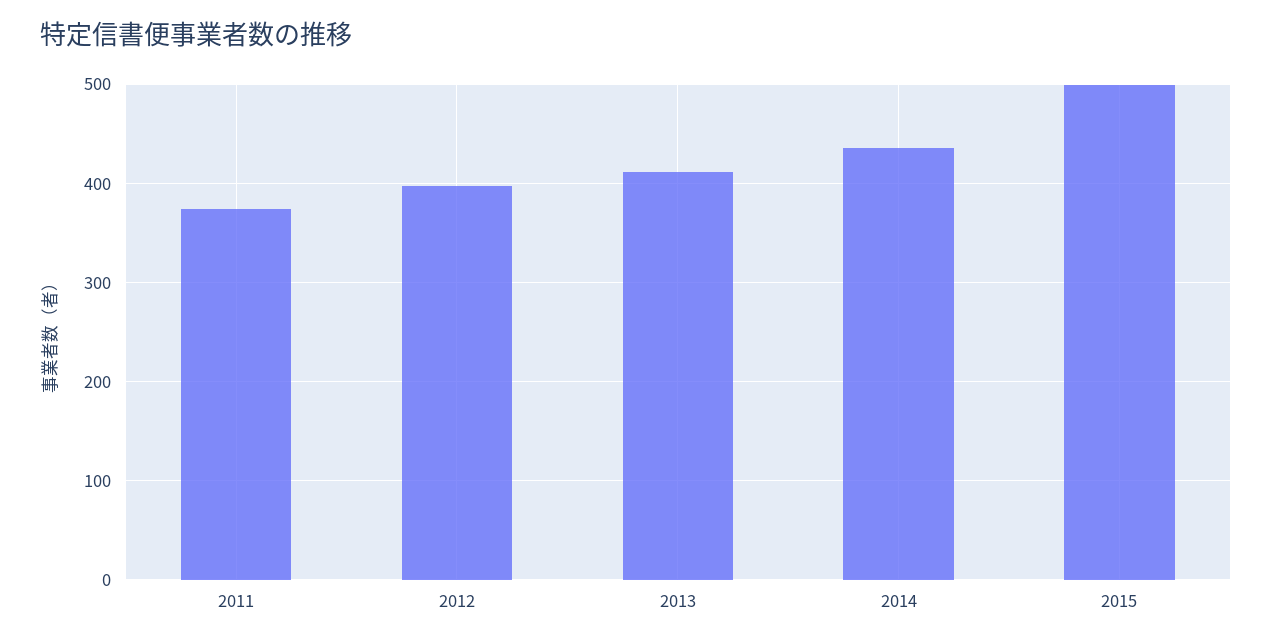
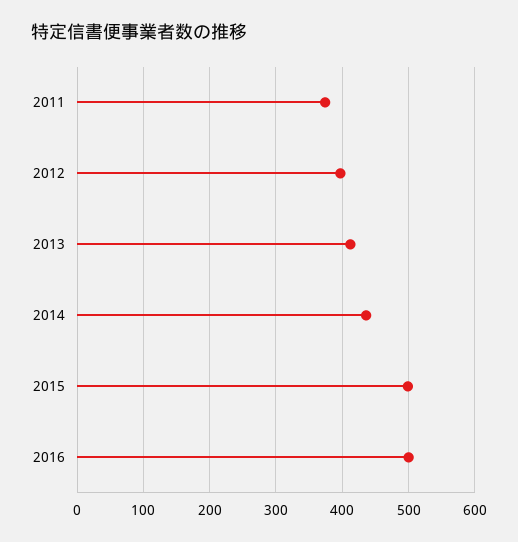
2016: none -> 500

